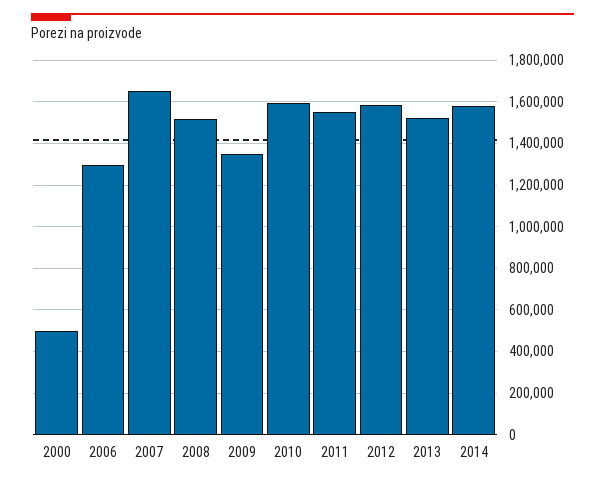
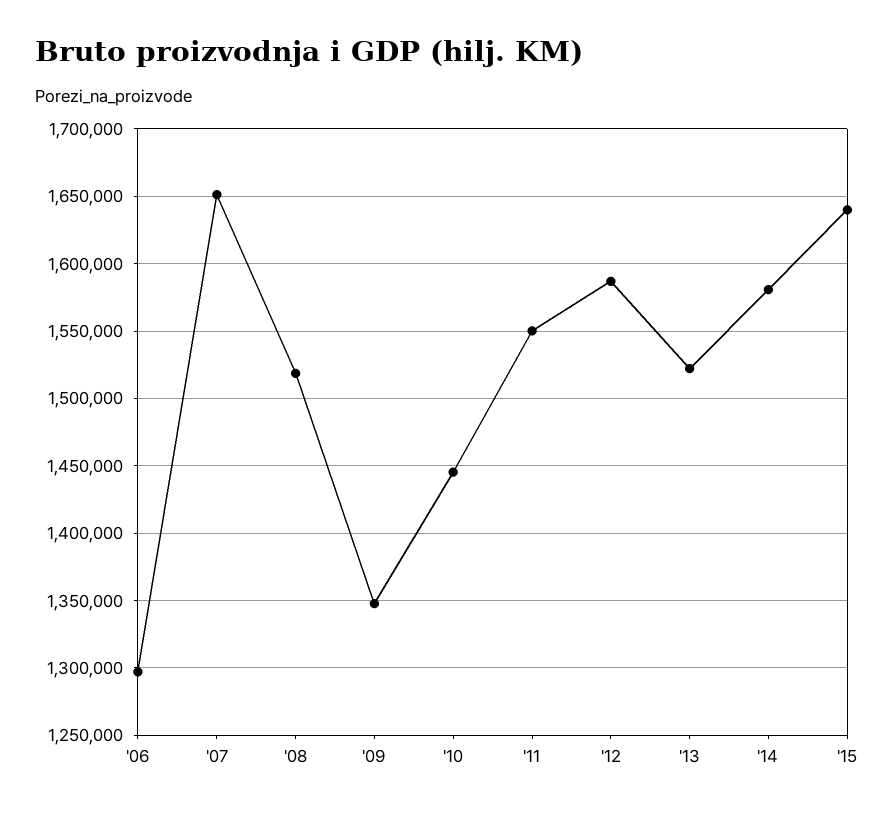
2000: 500000 -> none
2010: 1600000 -> 1445000
'15: none -> 1640000

